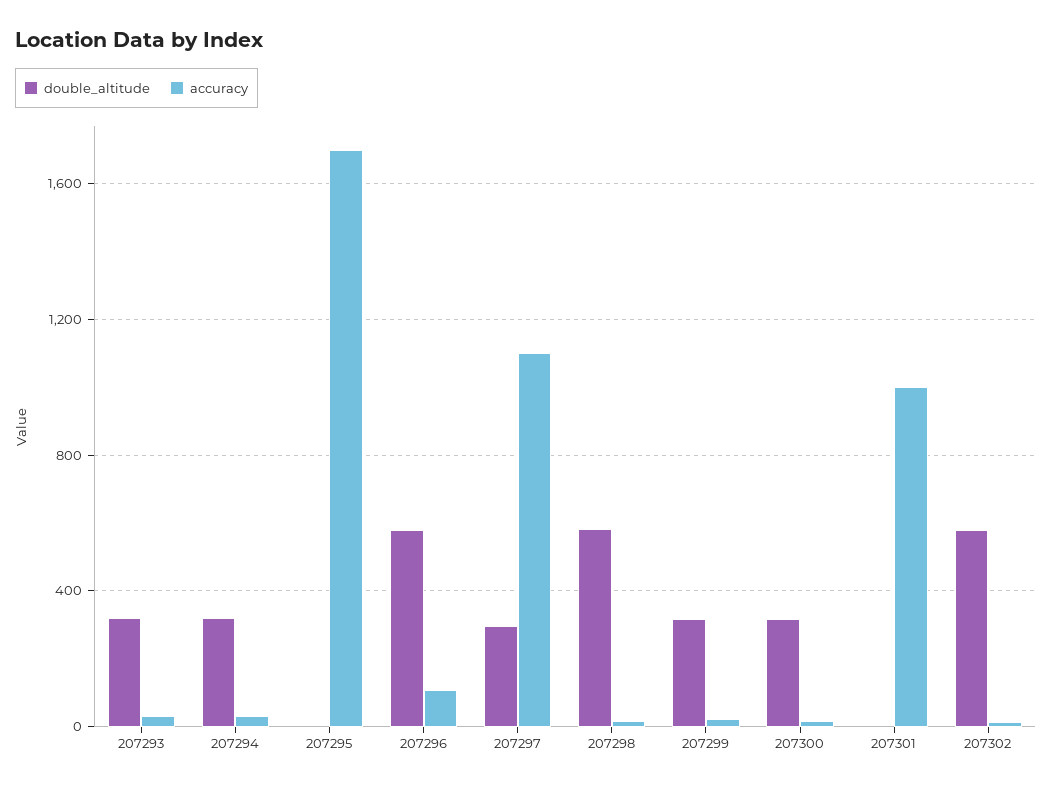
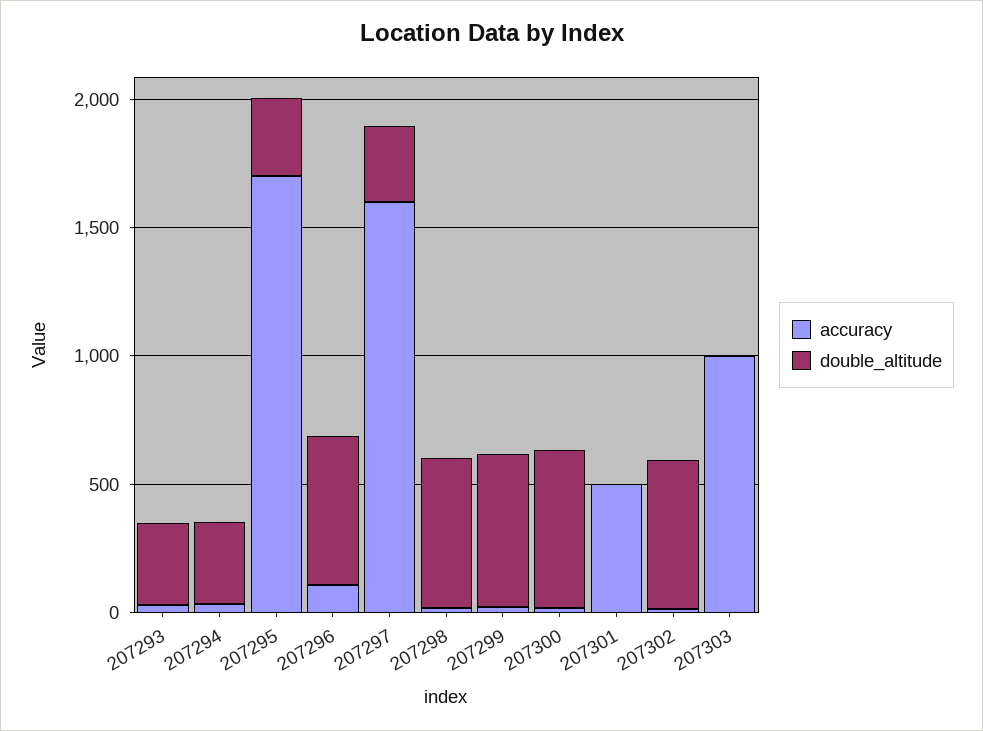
double_altitude, 207295: 0 -> 300
accuracy, 207297: 1100 -> 1600
double_altitude, 207299: 300 -> 600
double_altitude, 207300: 300 -> 600
accuracy, 207301: 1000 -> 500
accuracy, 207303: none -> 1000
double_altitude, 207303: none -> 0

